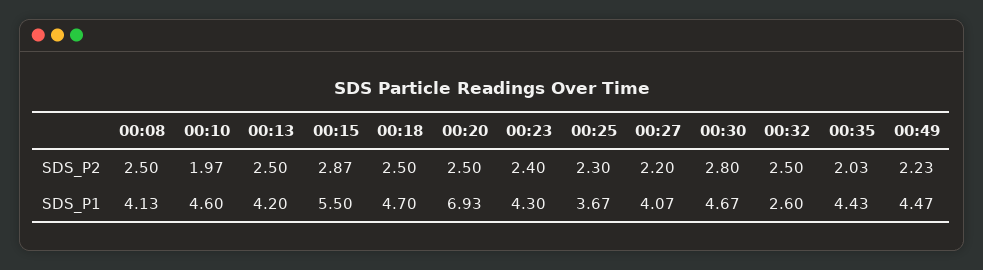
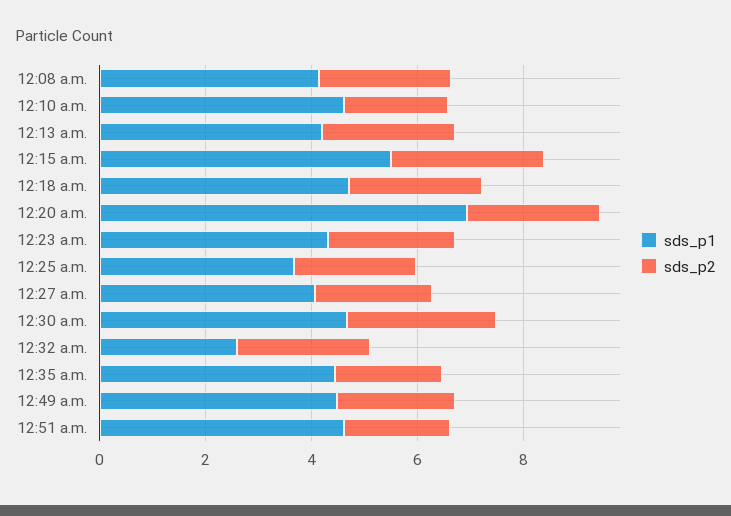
SDS_P1, 12:51 a.m.: none -> 4.5
SDS_P2, 12:51 a.m.: none -> 2

